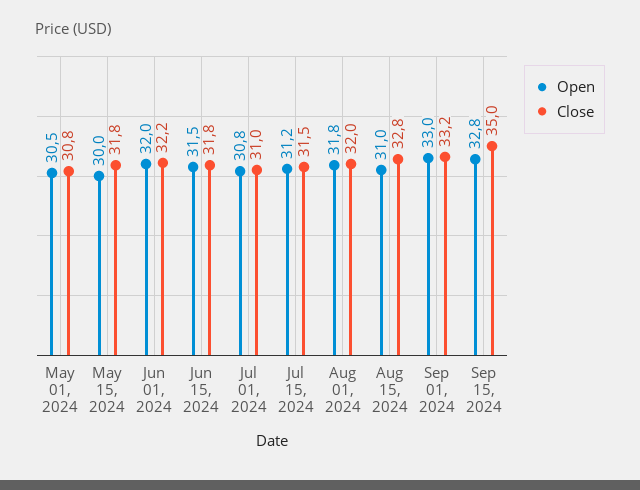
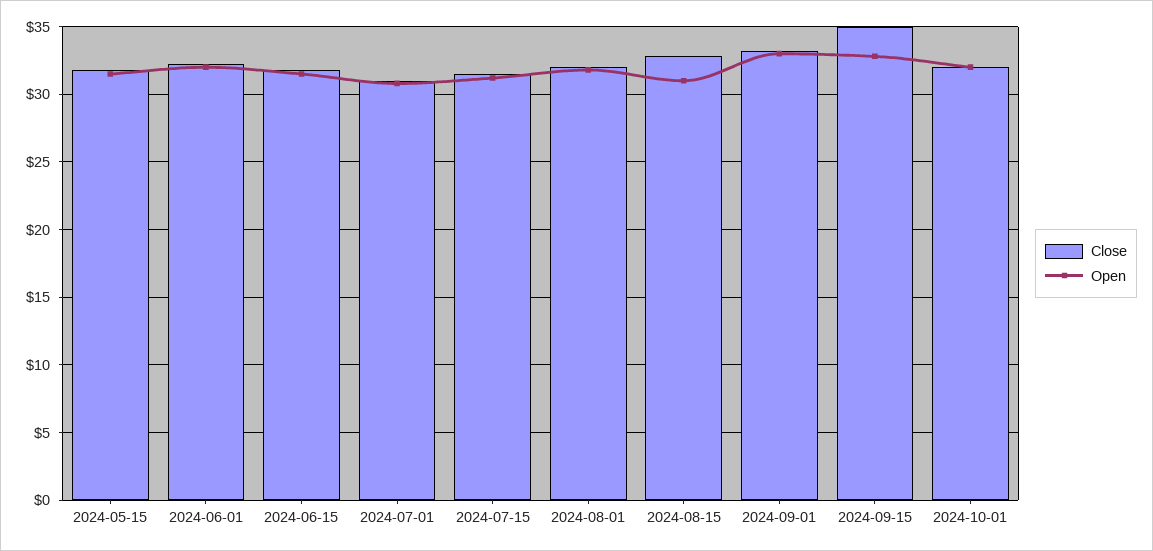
Open, May 01, 2024: 30.5 -> none
Close, May 01, 2024: 30.8 -> none
Open, May 15, 2024: 30 -> 31.5
Close, 2024-10-01: none -> 32
Open, 2024-10-01: none -> 32

